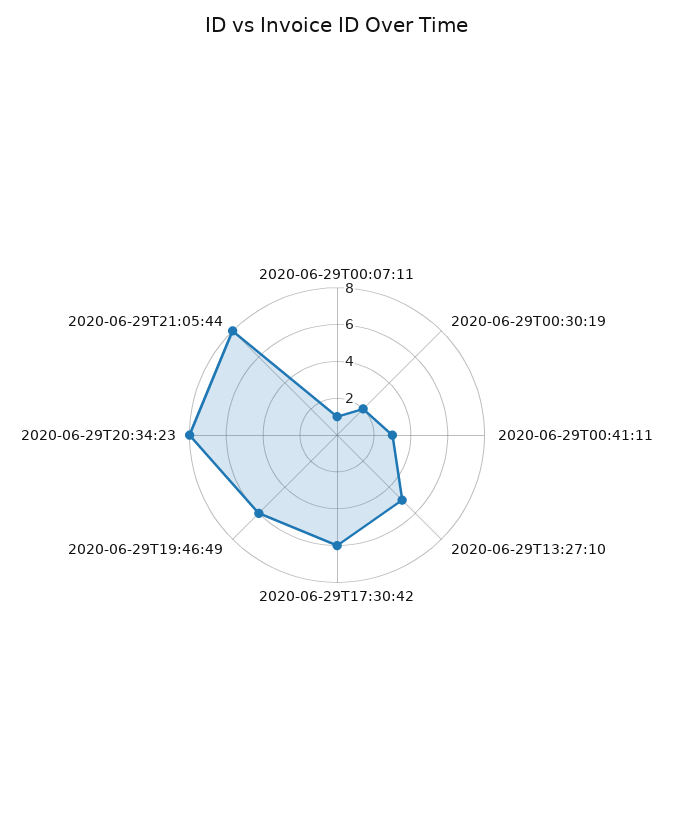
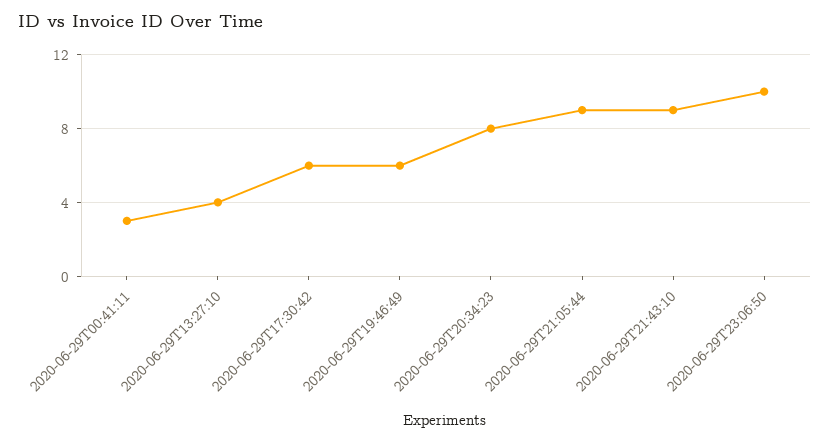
2020-06-29T00:07:11: 1 -> none
2020-06-29T00:30:19: 2 -> none
2020-06-29T13:27:10: 5 -> 4
2020-06-29T21:05:44: 8 -> 9
2020-06-29T21:43:10: none -> 9
2020-06-29T23:06:50: none -> 10

